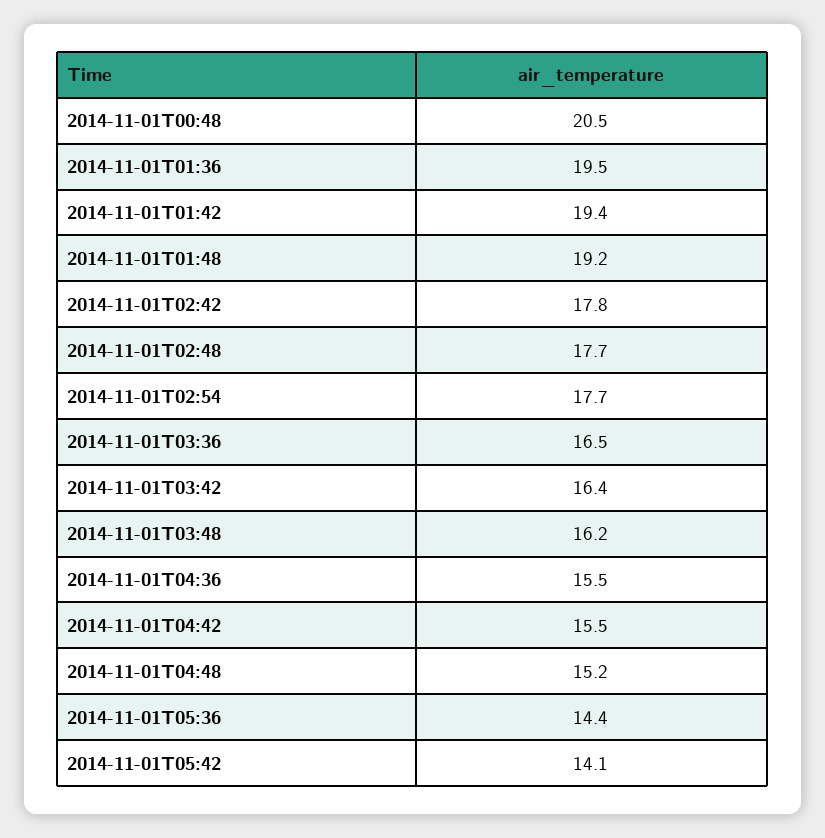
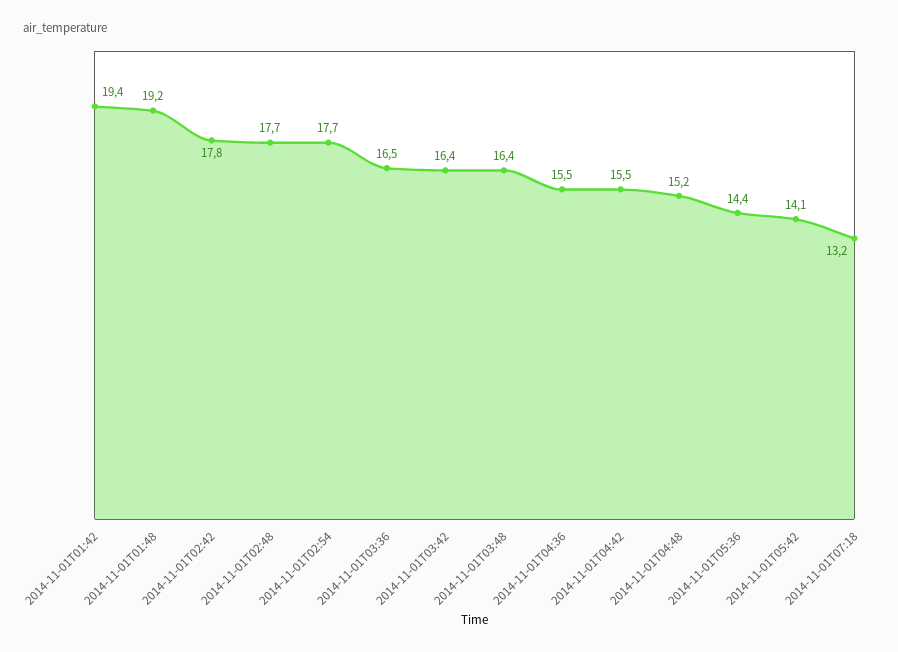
2014-11-01T00:48: 20.5 -> none
2014-11-01T01:36: 19.5 -> none
2014-11-01T03:48: 16.2 -> 16.4
2014-11-01T07:18: none -> 13.2

